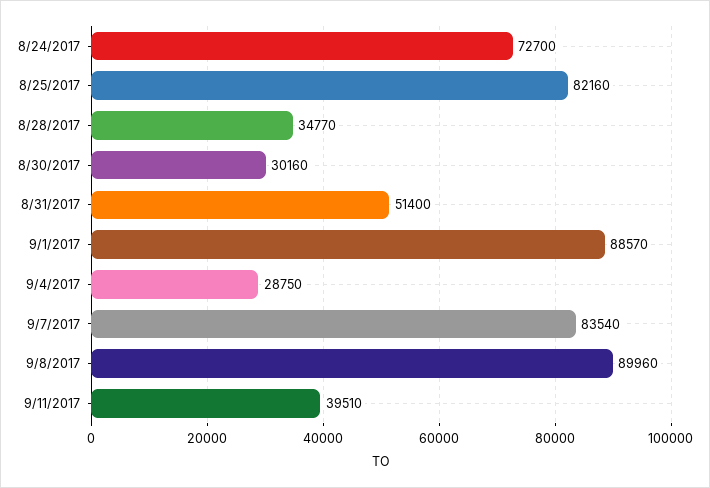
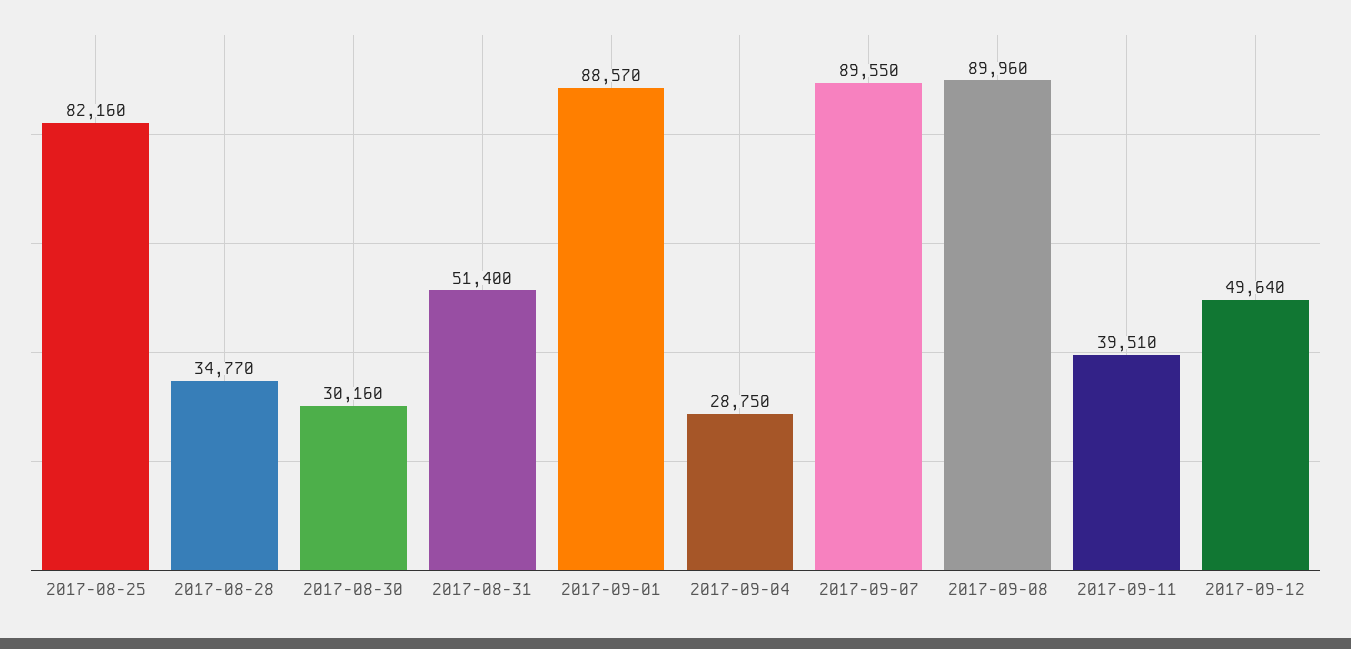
8/24/2017: 72700 -> none
9/7/2017: 83540 -> 89550
2017-09-12: none -> 49640

